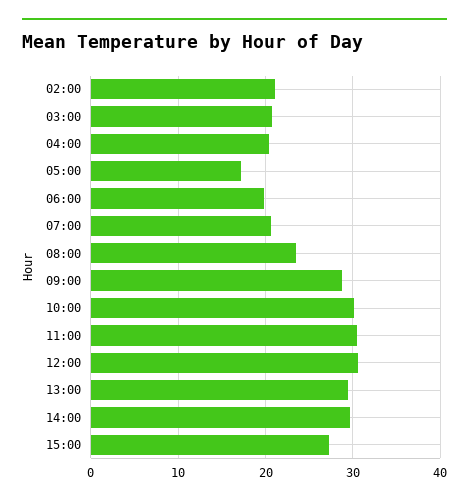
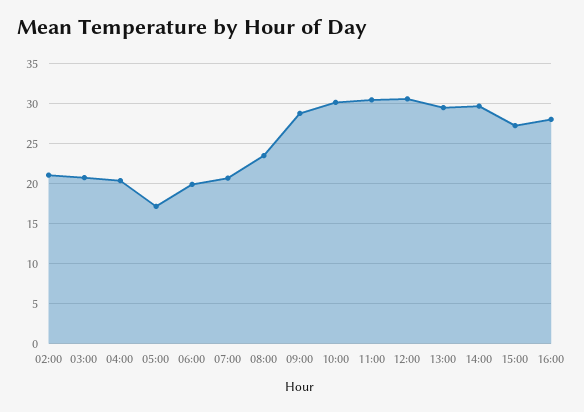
16:00: none -> 28

